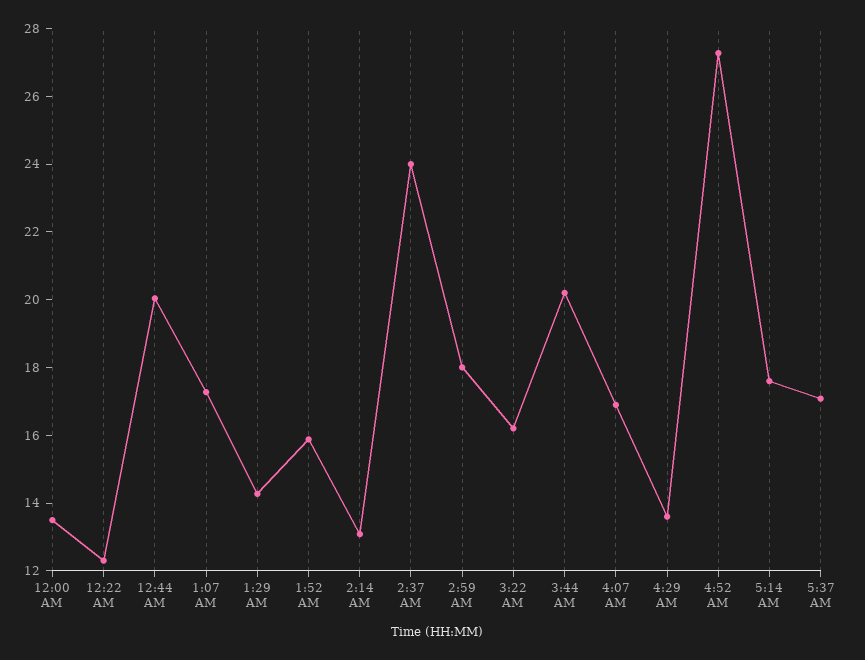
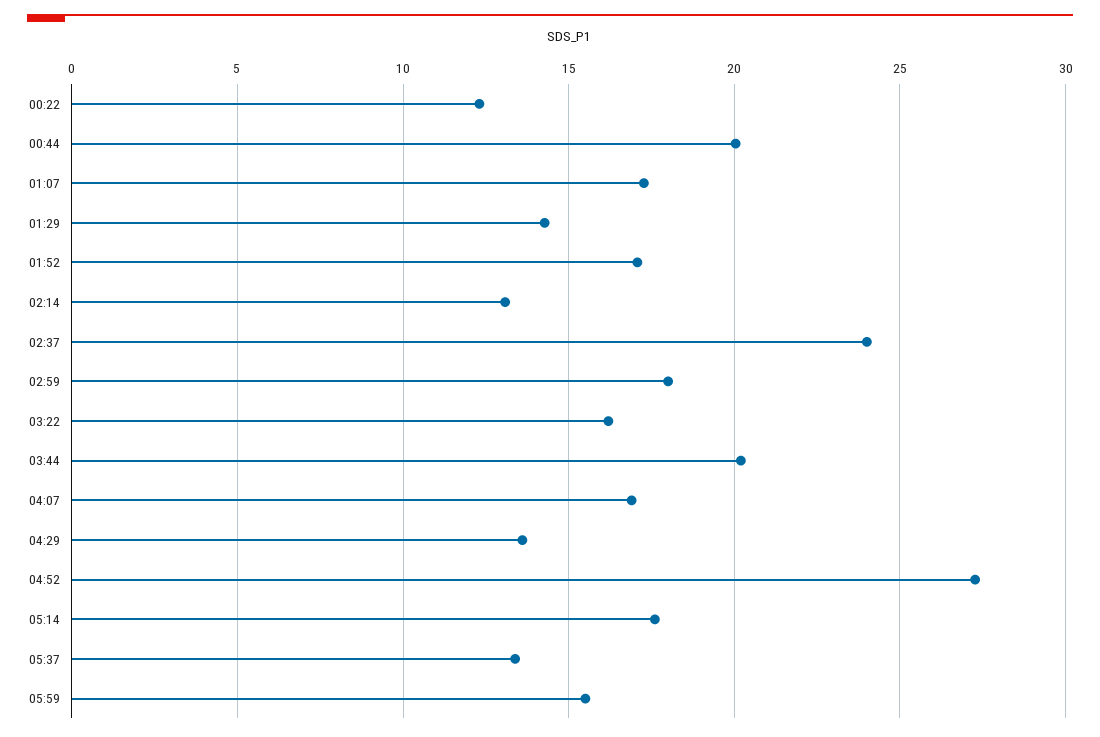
12:00 AM: 13.5 -> none
1:52 AM: 16 -> 17
5:37 AM: 17 -> 13.5
05:59: none -> 15.5

